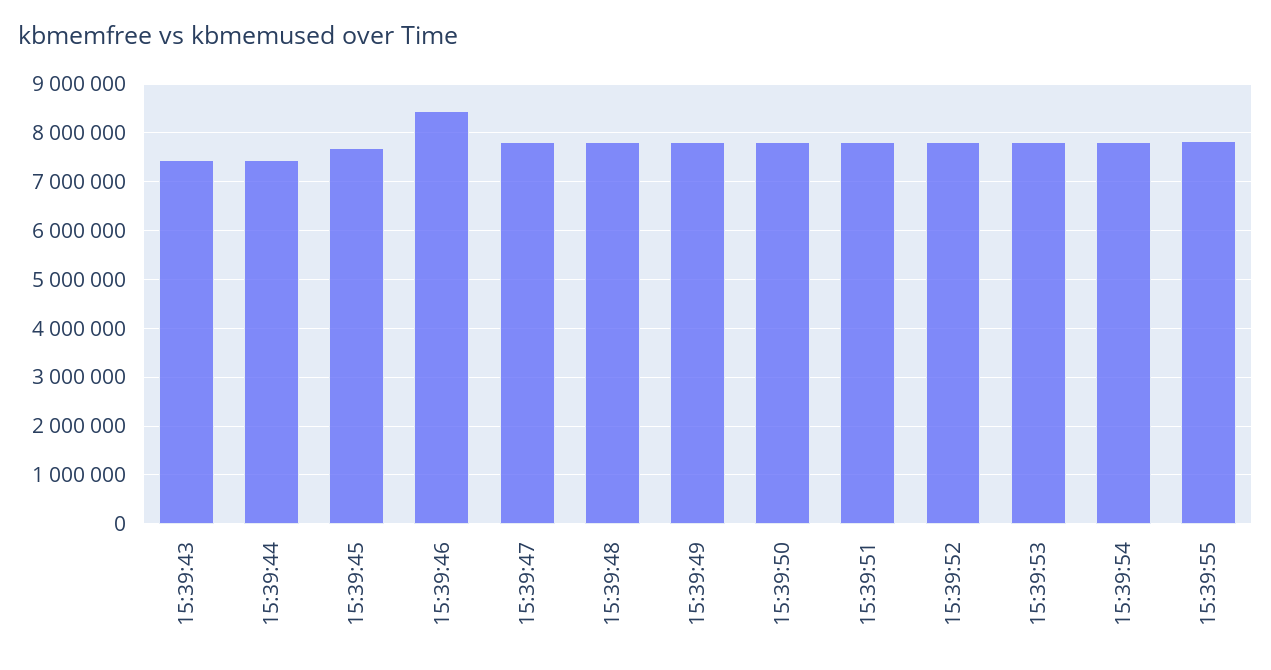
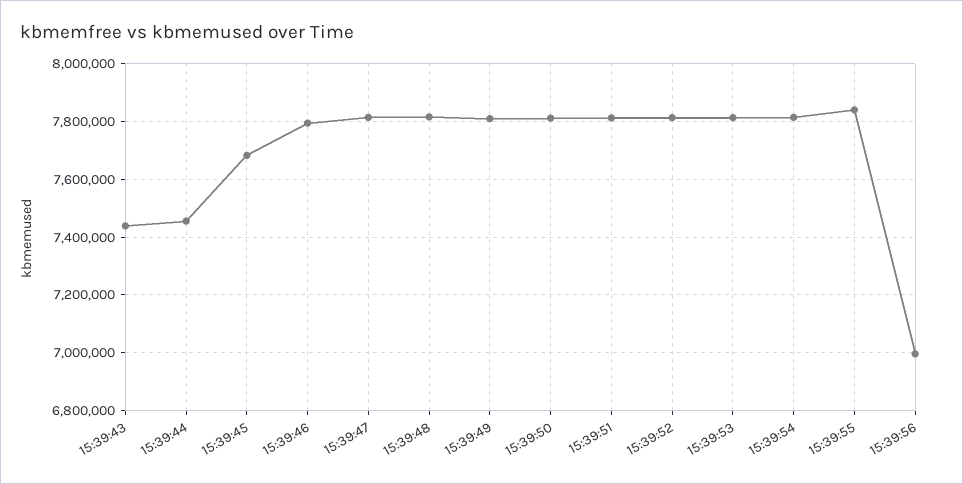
15:39:46: 8400000 -> 7800000
15:39:56: none -> 7000000

